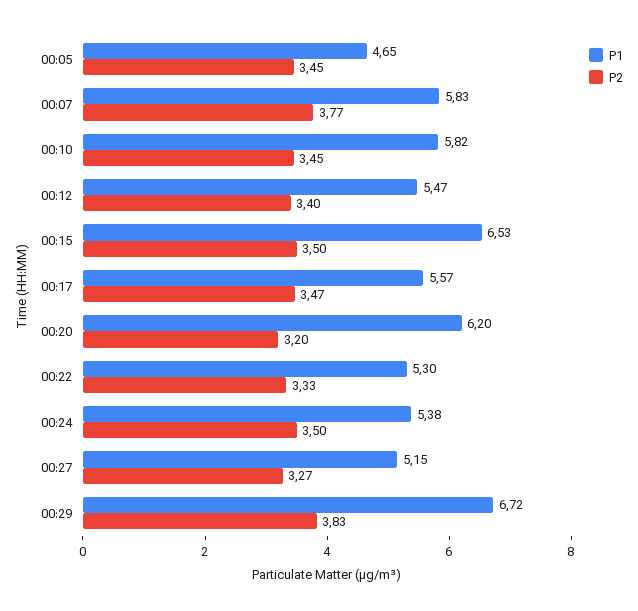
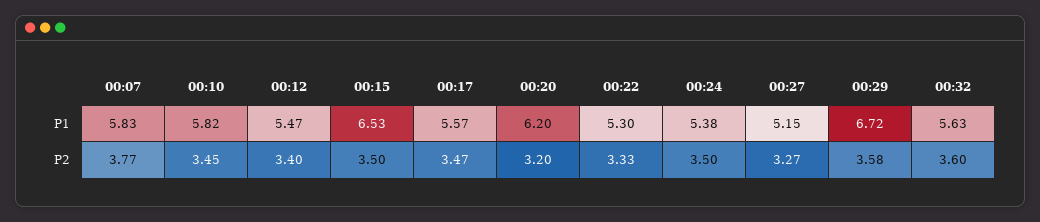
P1, 00:05: 4.65 -> none
P2, 00:05: 3.45 -> none
P2, 00:29: 3.83 -> 3.58
P1, 00:32: none -> 5.63
P2, 00:32: none -> 3.6

